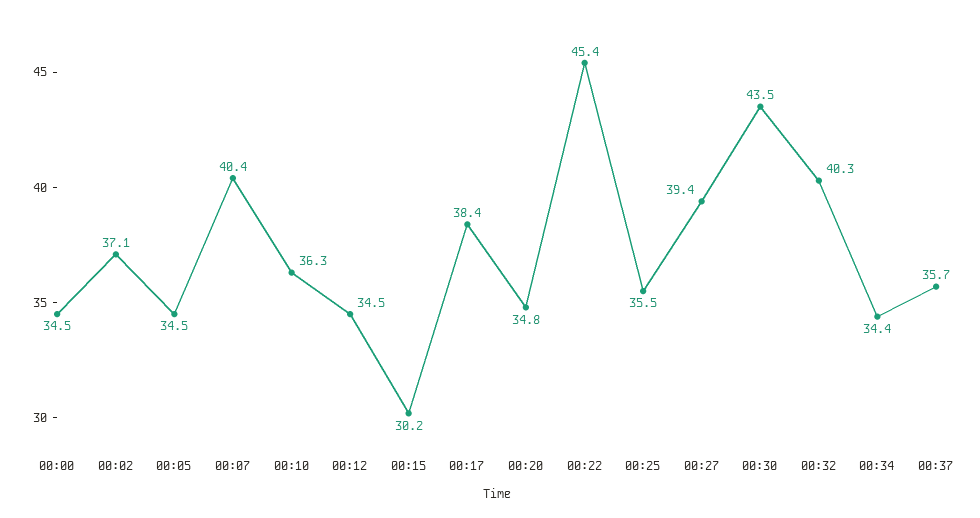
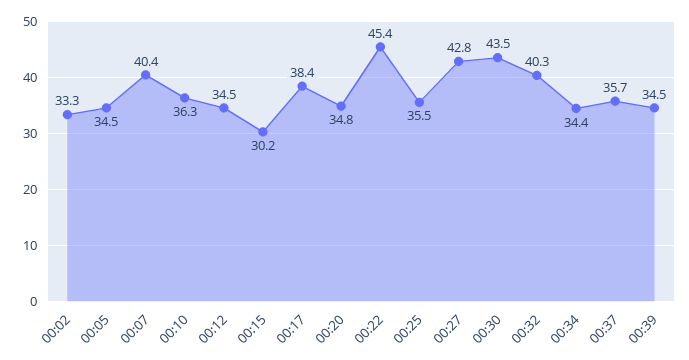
00:00: 34.5 -> none
00:02: 37.1 -> 33.3
00:27: 39.4 -> 42.8
00:39: none -> 34.5

